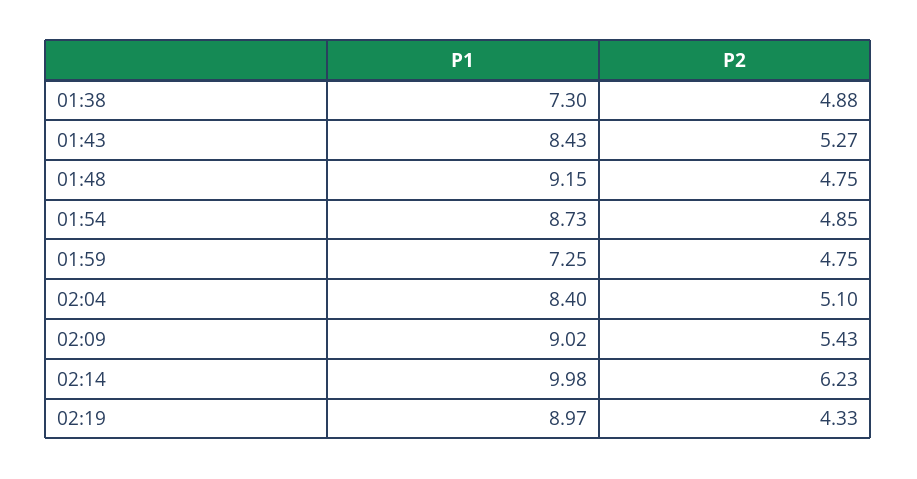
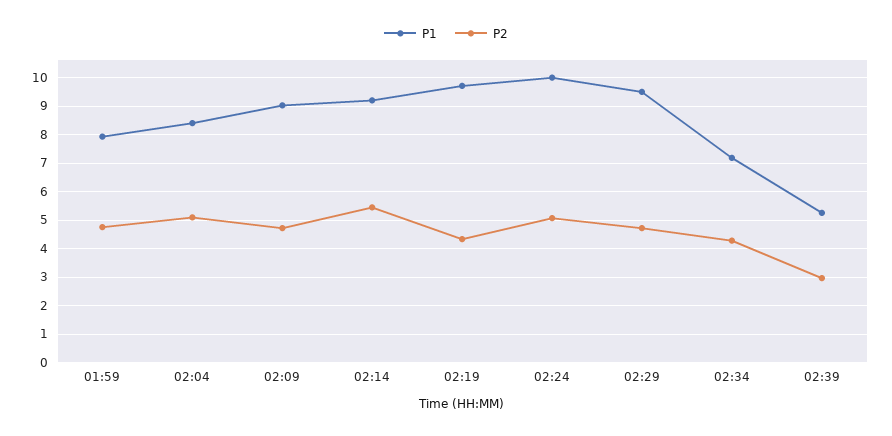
P1, 01:38: 7.3 -> none
P2, 01:38: 4.88 -> none
P1, 01:43: 8.43 -> none
P2, 01:43: 5.27 -> none
P1, 01:48: 9.15 -> none
P2, 01:48: 4.75 -> none
P1, 01:54: 8.73 -> none
P2, 01:54: 4.85 -> none
P1, 01:59: 7.25 -> 8
P2, 02:09: 5.43 -> 4.75
P1, 02:14: 9.98 -> 9.25
P2, 02:14: 6.23 -> 5.5
P1, 02:19: 8.97 -> 9.75
P1, 02:24: none -> 10
P2, 02:24: none -> 5
P1, 02:29: none -> 9.5
P2, 02:29: none -> 4.75
P1, 02:34: none -> 7.25
P2, 02:34: none -> 4.25
P1, 02:39: none -> 5.25
P2, 02:39: none -> 3

